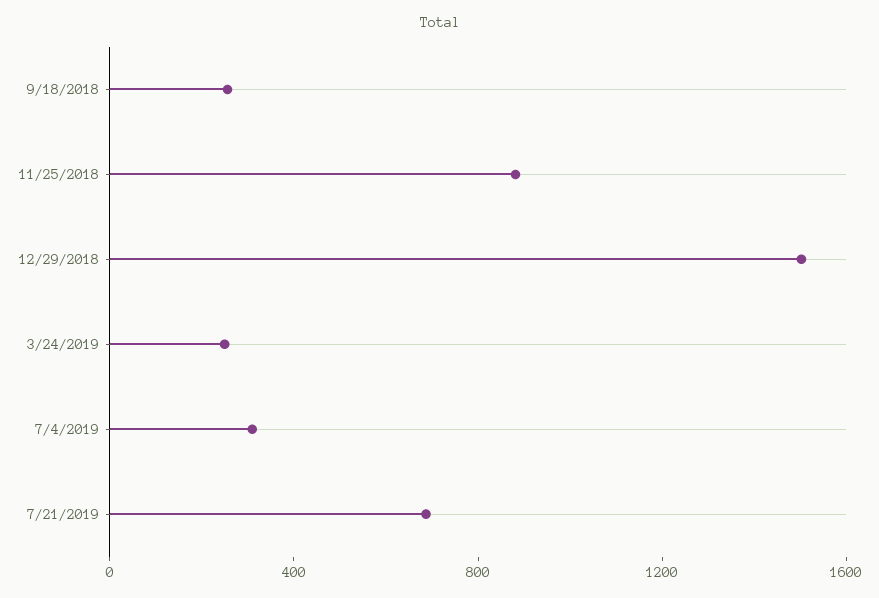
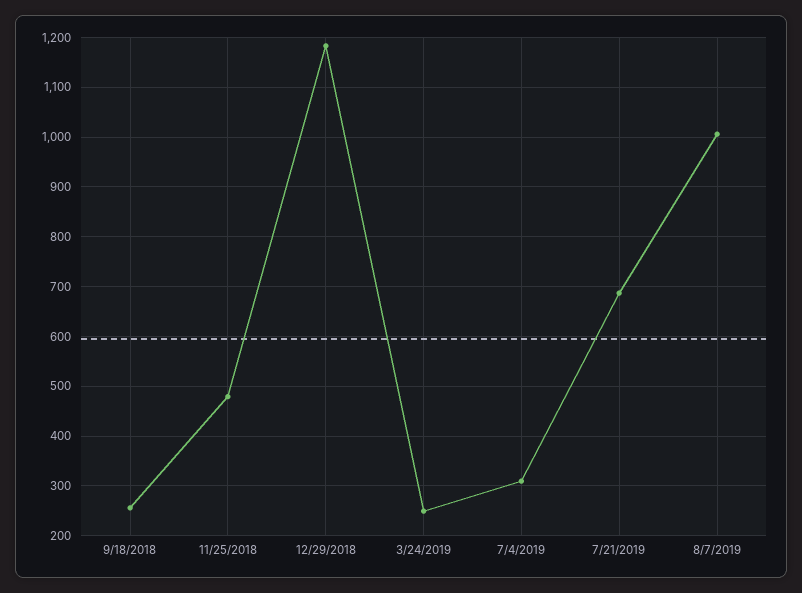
11/25/2018: 900 -> 480
12/29/2018: 1500 -> 1180
8/7/2019: none -> 1000

